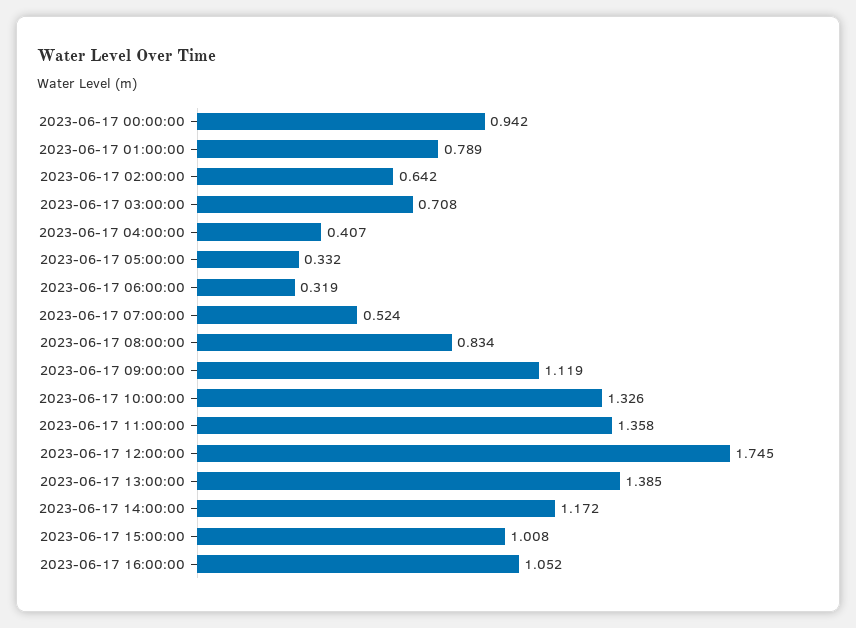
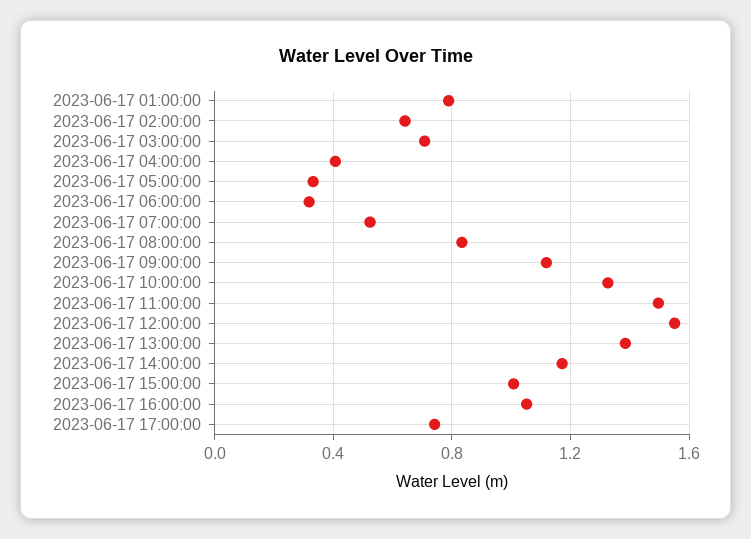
2023-06-17 00:00:00: 0.942 -> none
2023-06-17 11:00:00: 1.358 -> 1.5
2023-06-17 12:00:00: 1.745 -> 1.55
2023-06-17 17:00:00: none -> 0.75

